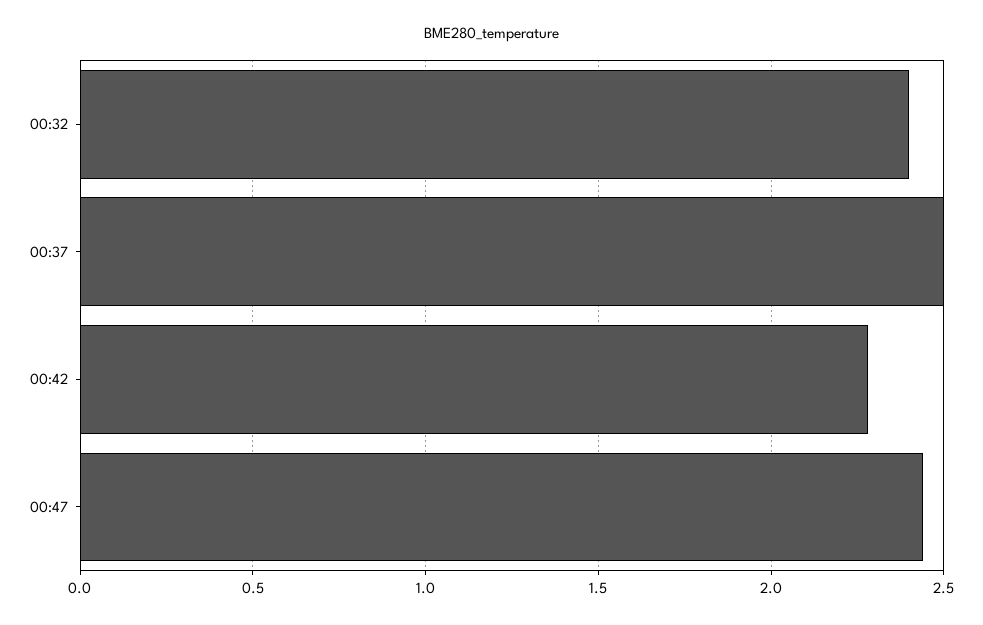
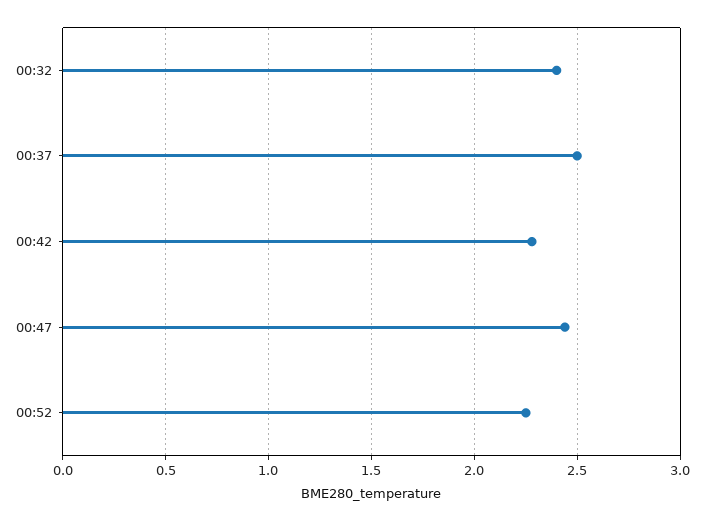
00:52: none -> 2.25

